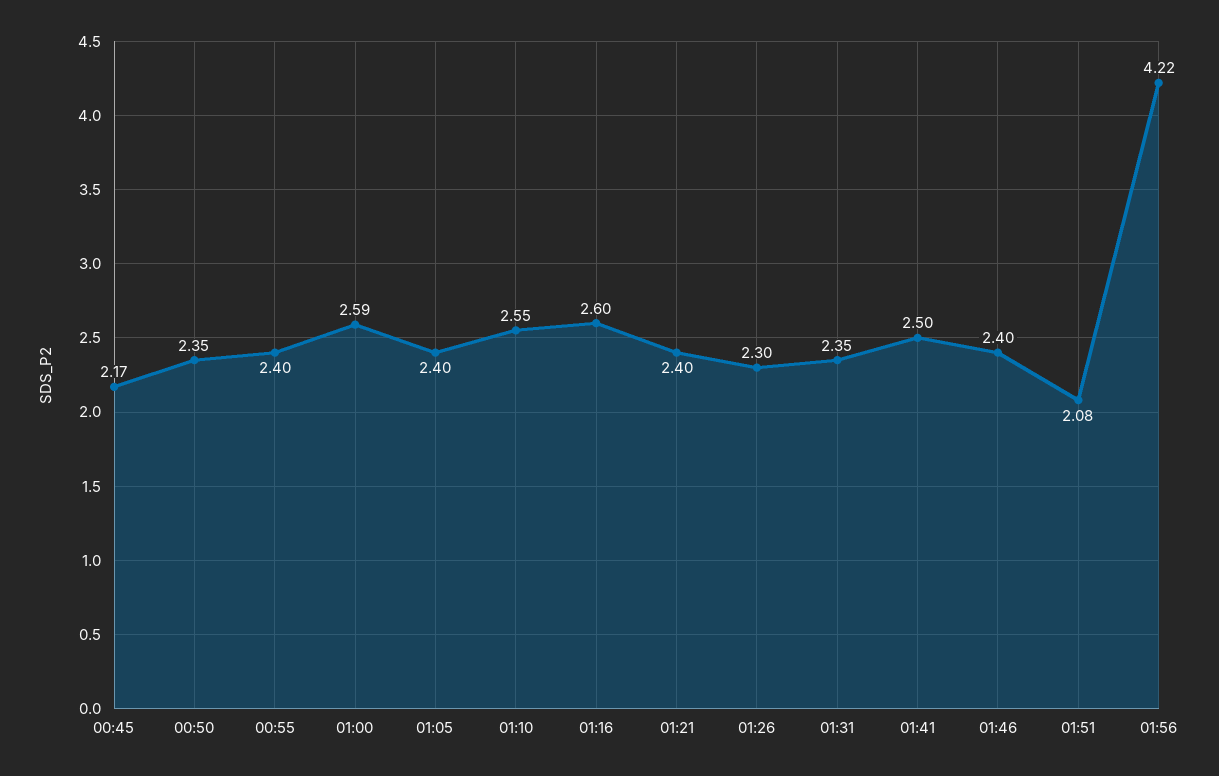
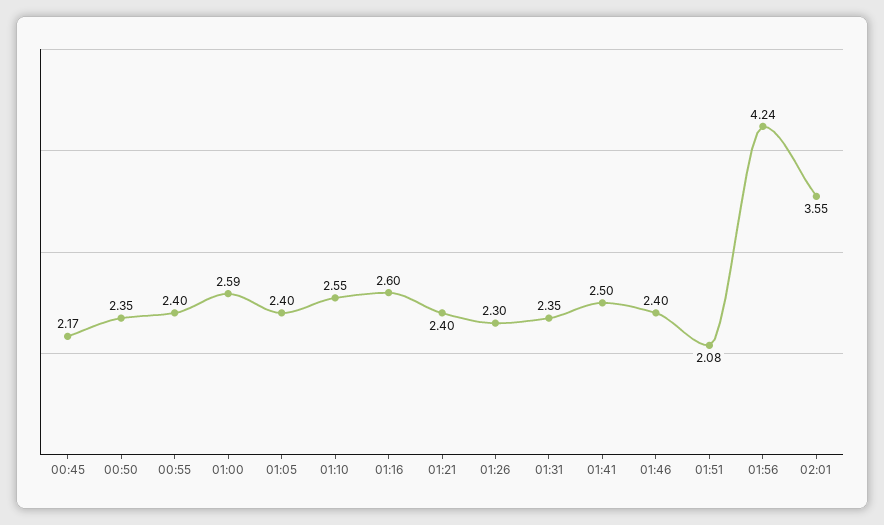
01:56: 4.22 -> 4.24
02:01: none -> 3.55

